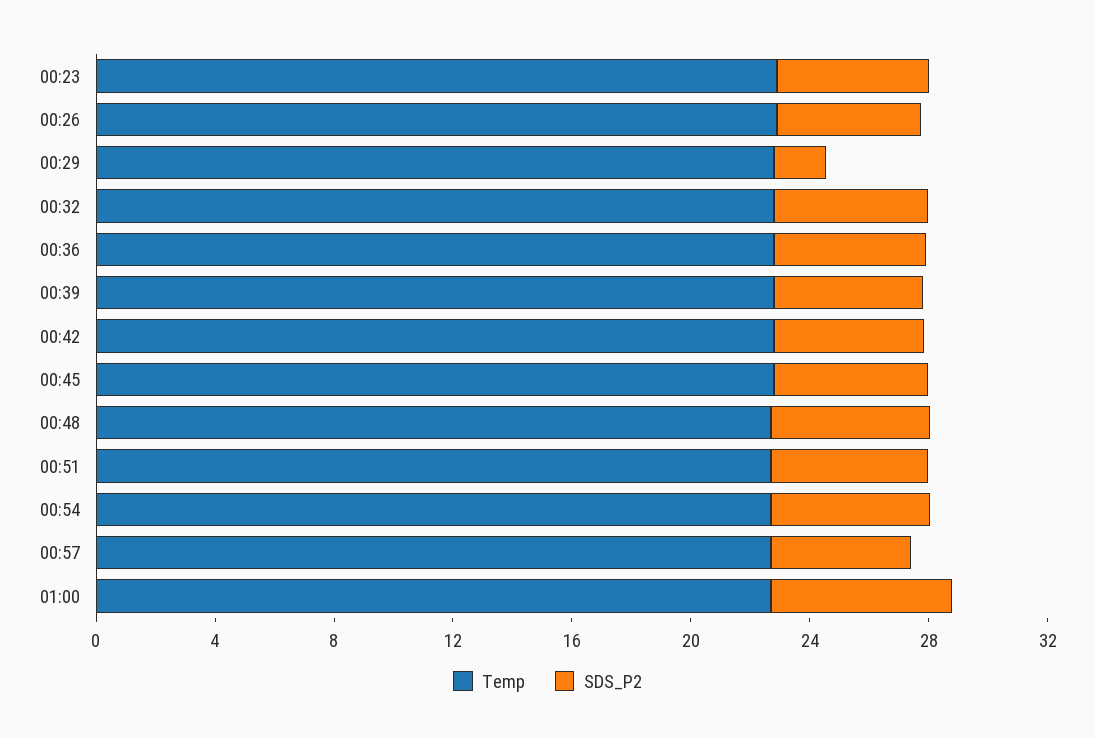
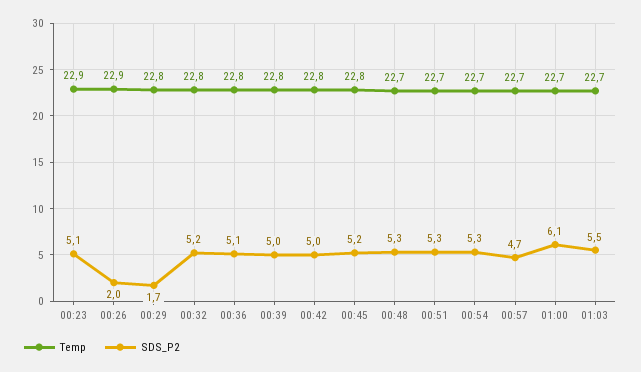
SDS_P2, 00:26: 5 -> 2
Temp, 01:03: none -> 22.7
SDS_P2, 01:03: none -> 5.5

